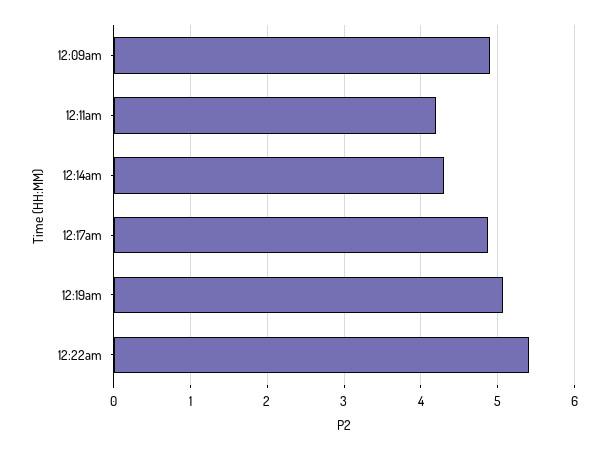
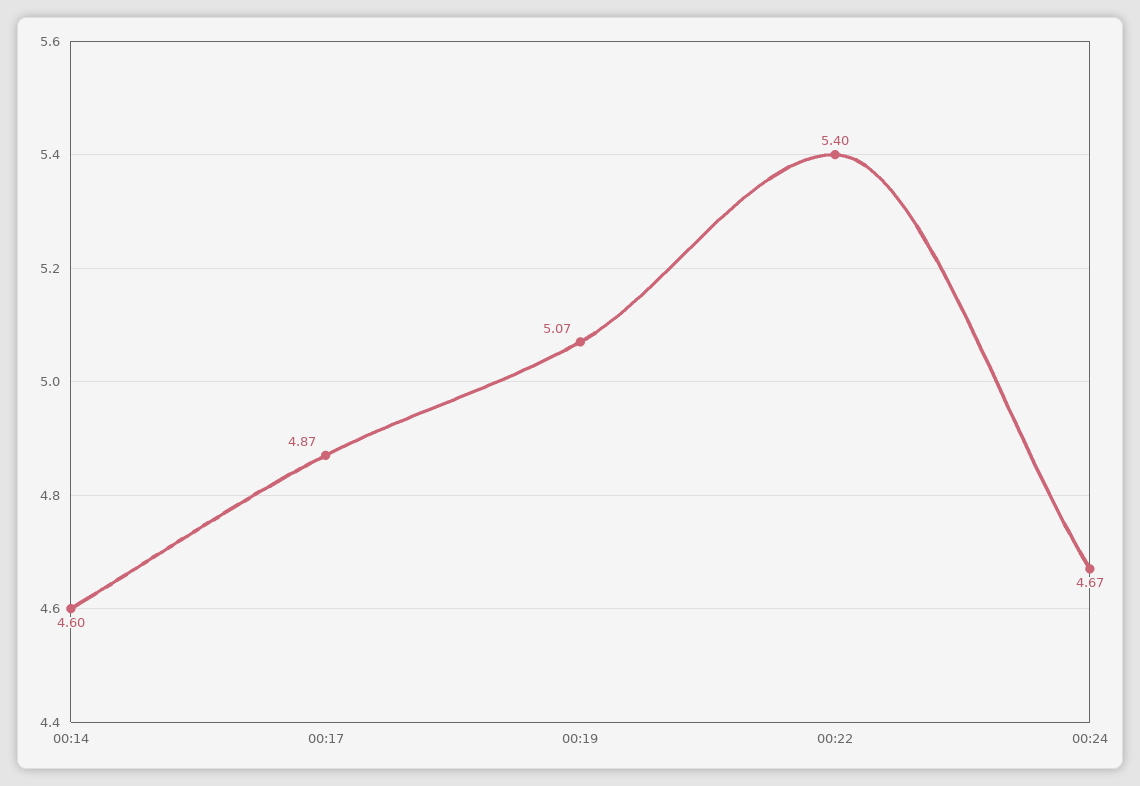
12:09am: 4.9 -> none
12:11am: 4.2 -> none
12:14am: 4.3 -> 4.6
00:24: none -> 4.67

